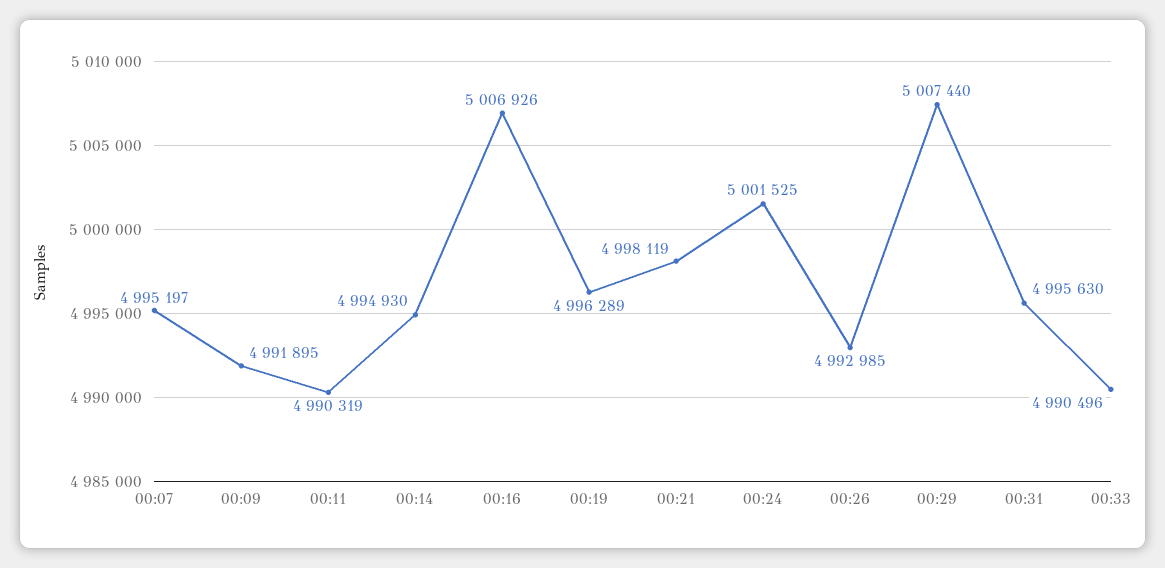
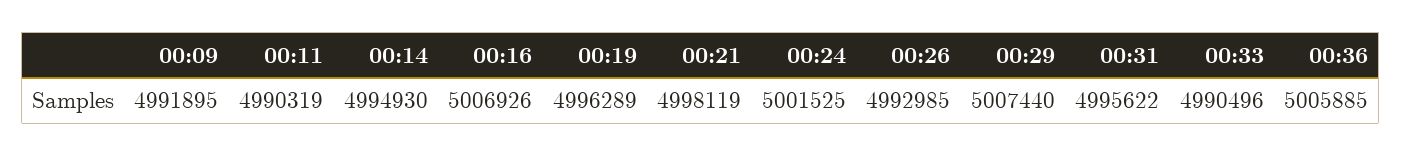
00:07: 4995197 -> none
00:31: 4995630 -> 4995622
00:36: none -> 5005885

